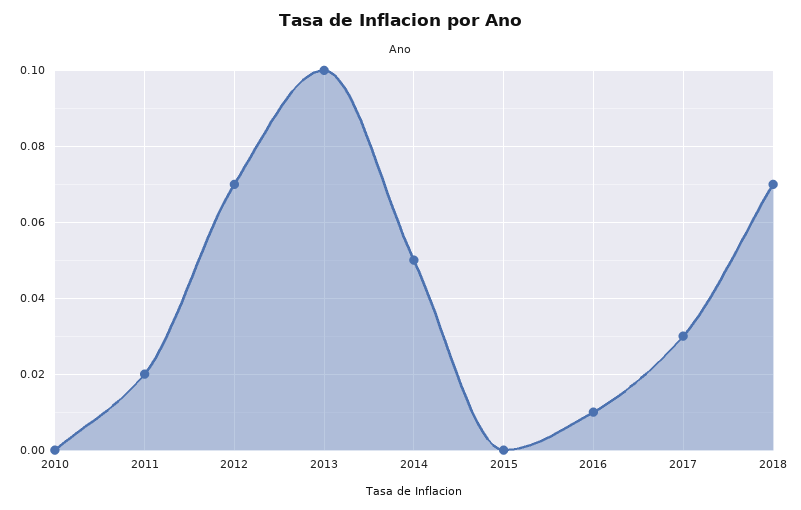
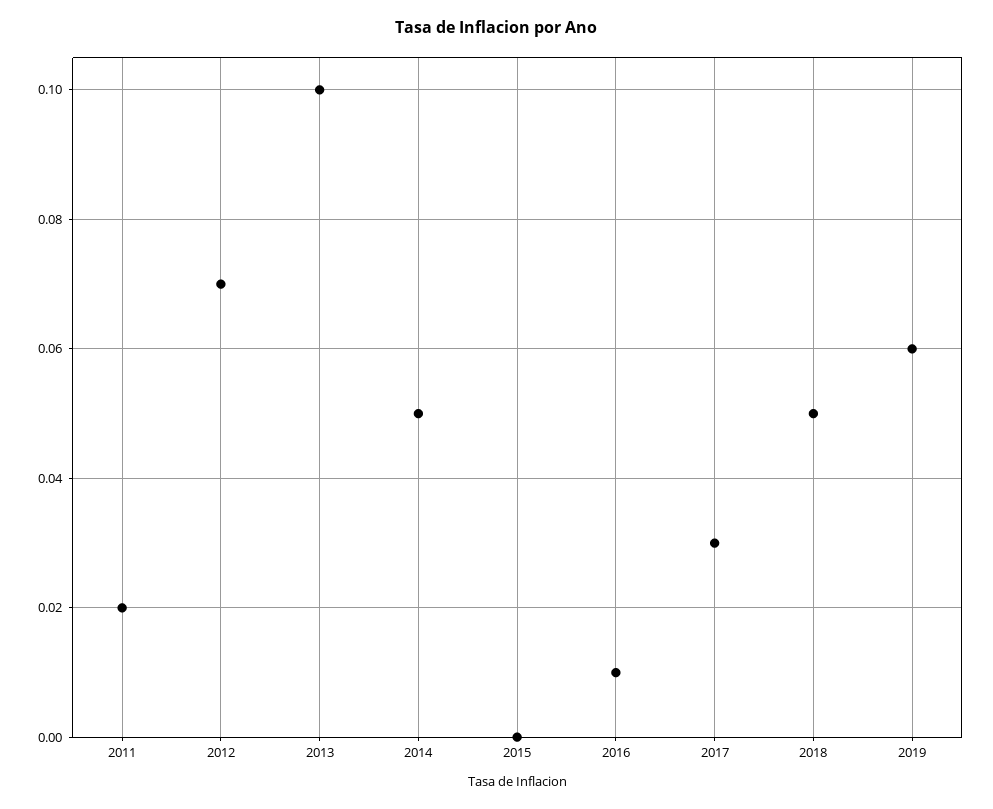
2010: 0 -> none
2018: 0.07 -> 0.05
2019: none -> 0.06

